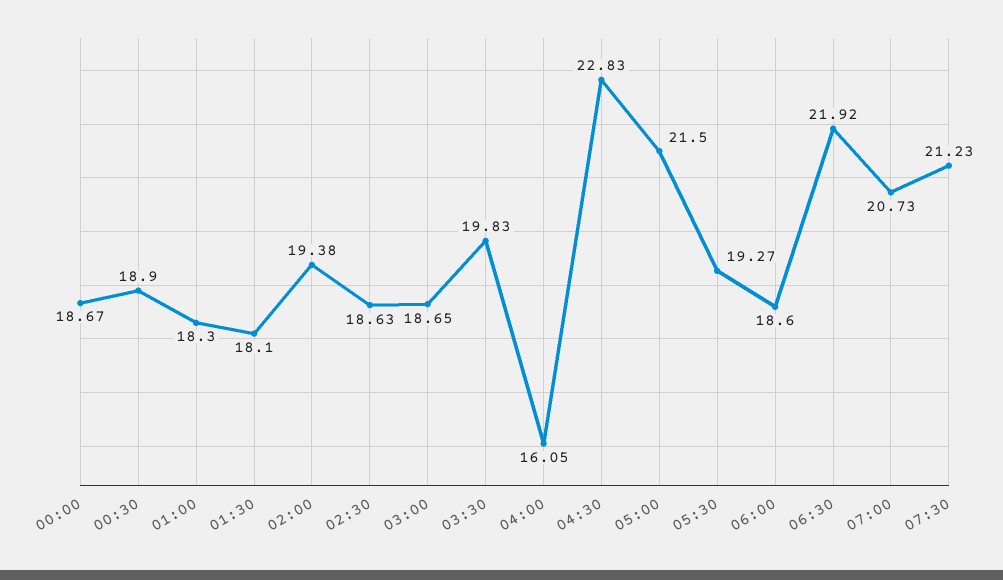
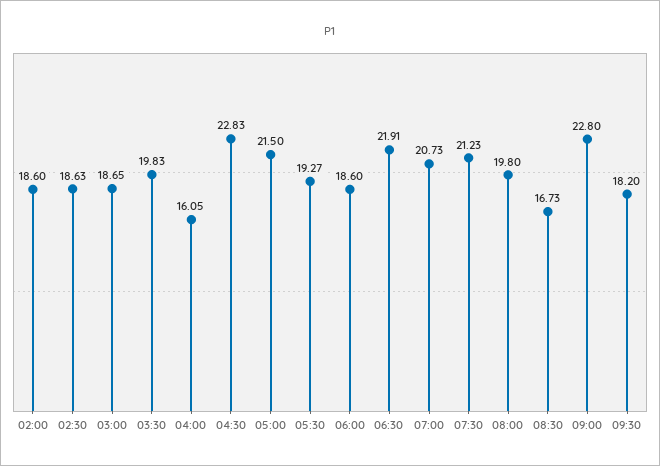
00:00: 18.67 -> none
00:30: 18.9 -> none
01:00: 18.3 -> none
01:30: 18.1 -> none
02:00: 19.38 -> 18.6
06:30: 21.92 -> 21.91
08:00: none -> 19.8
08:30: none -> 16.73
09:00: none -> 22.8
09:30: none -> 18.2

